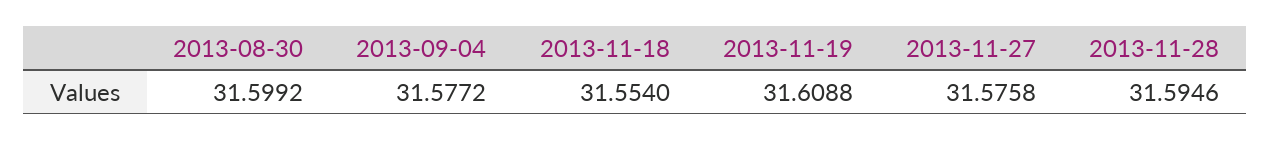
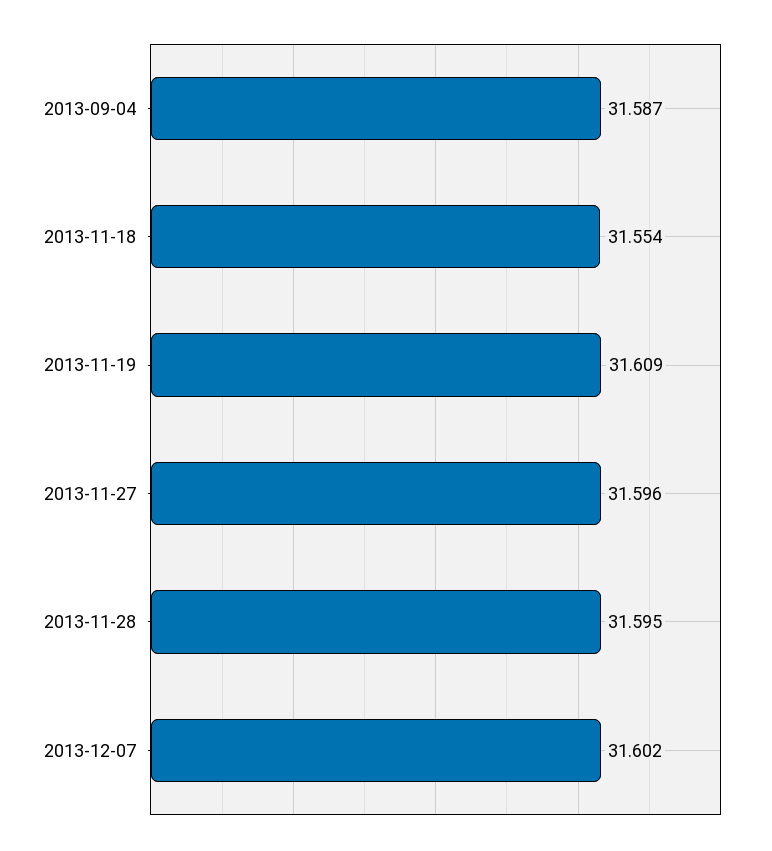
2013-08-30: 31.5992 -> none
2013-09-04: 31.5772 -> 31.587
2013-11-27: 31.5758 -> 31.596
2013-12-07: none -> 31.602

